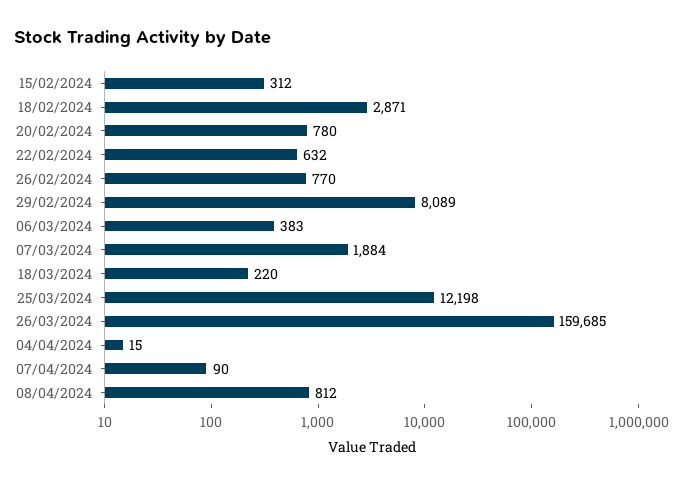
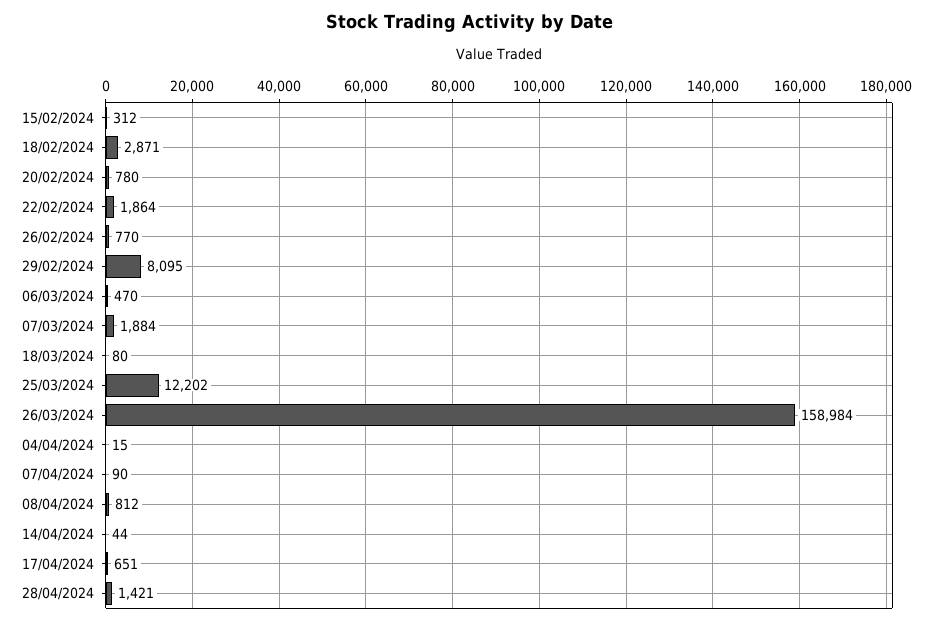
22/02/2024: 632 -> 1864
29/02/2024: 8089 -> 8095
06/03/2024: 383 -> 470
18/03/2024: 220 -> 80
25/03/2024: 12198 -> 12202
26/03/2024: 159685 -> 158984
14/04/2024: none -> 44
17/04/2024: none -> 651
28/04/2024: none -> 1421

